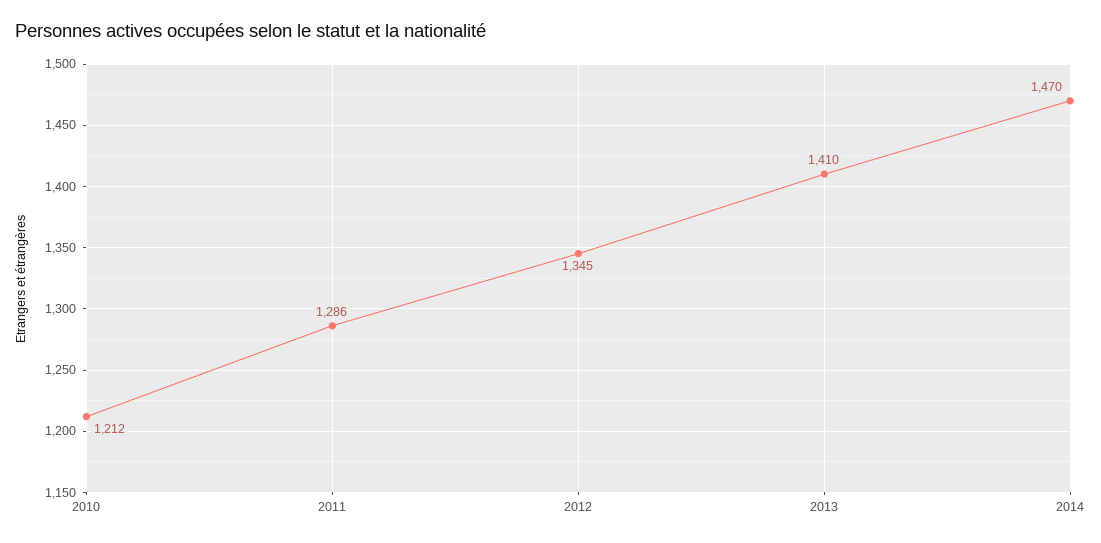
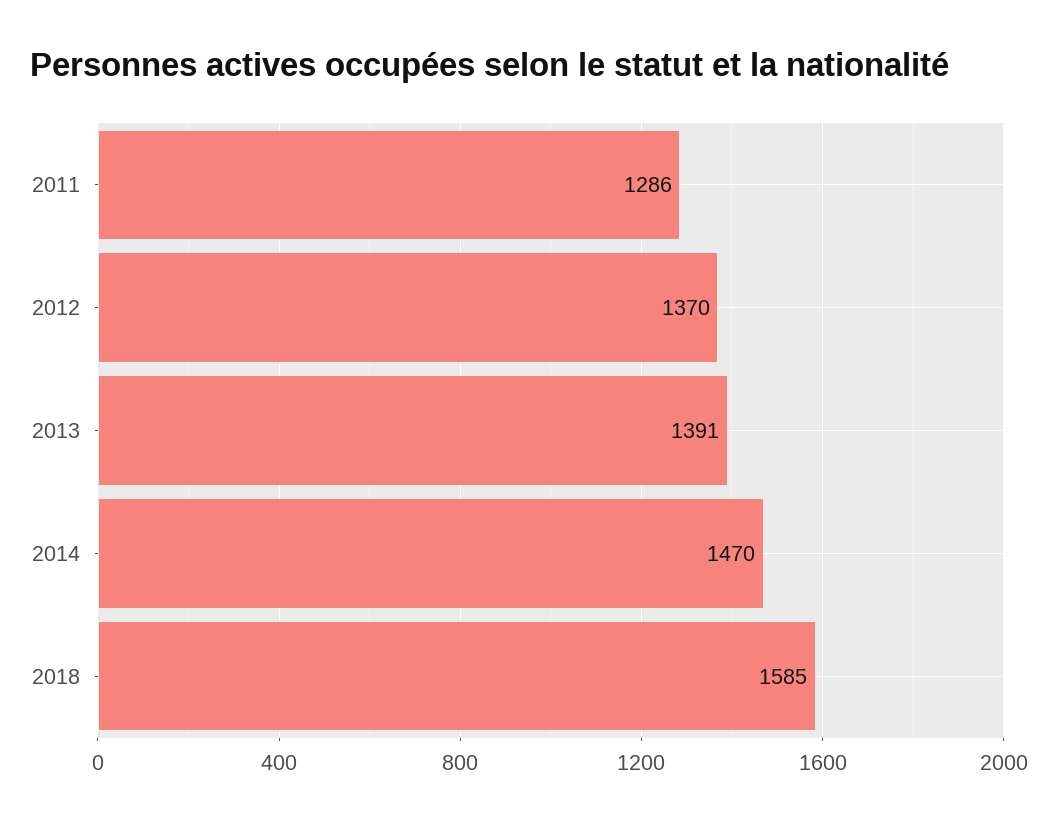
2010: 1212 -> none
2012: 1345 -> 1370
2013: 1410 -> 1391
2018: none -> 1585

